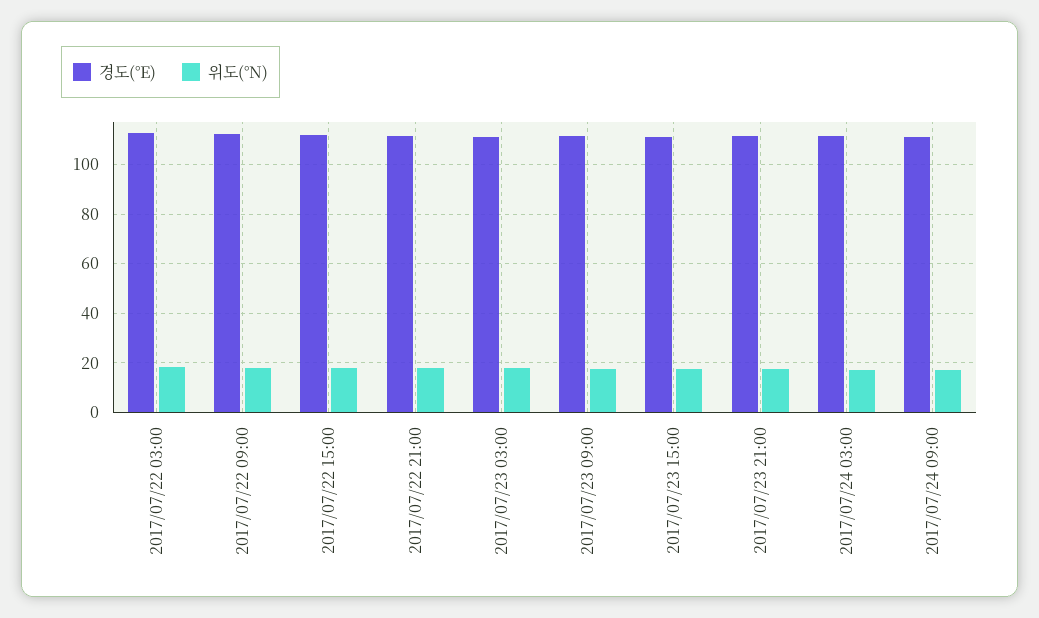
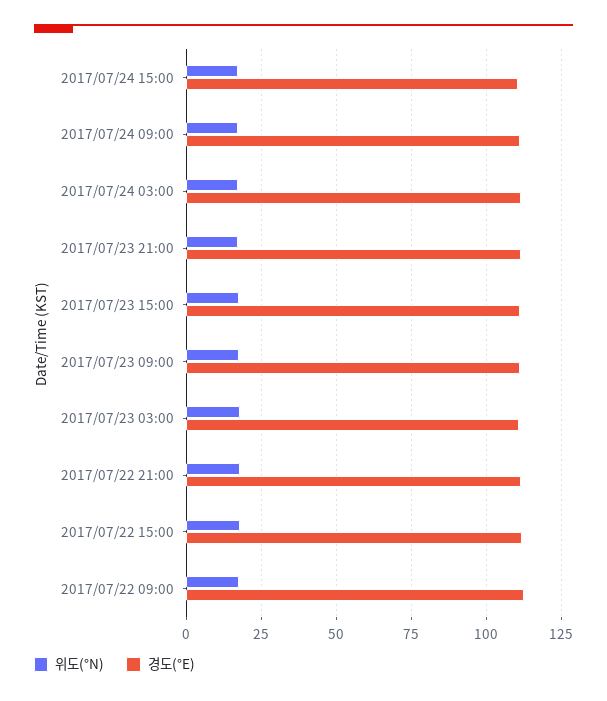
경도(°E), 2017/07/22 03:00: 112.5 -> none
위도(°N), 2017/07/22 03:00: 17.5 -> none
위도(°N), 2017/07/24 15:00: none -> 17.5
경도(°E), 2017/07/24 15:00: none -> 110

